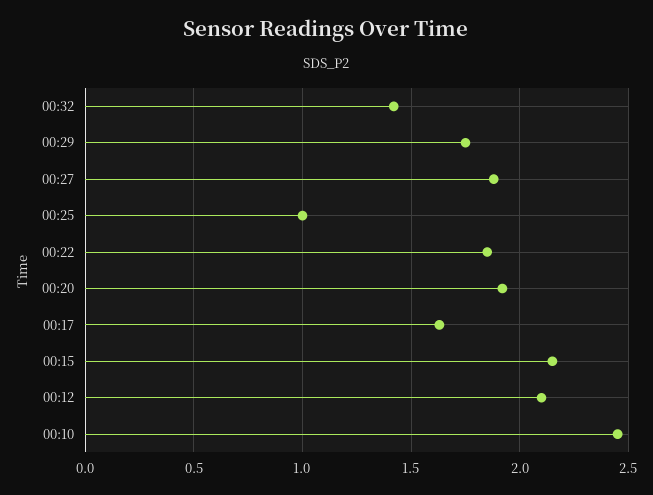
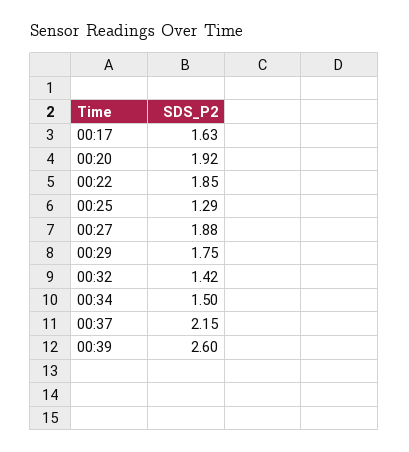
00:25: 1 -> 1.29
00:15: 2.15 -> none
00:12: 2.1 -> none
00:10: 2.45 -> none
00:34: none -> 1.5
00:37: none -> 2.15
00:39: none -> 2.6

